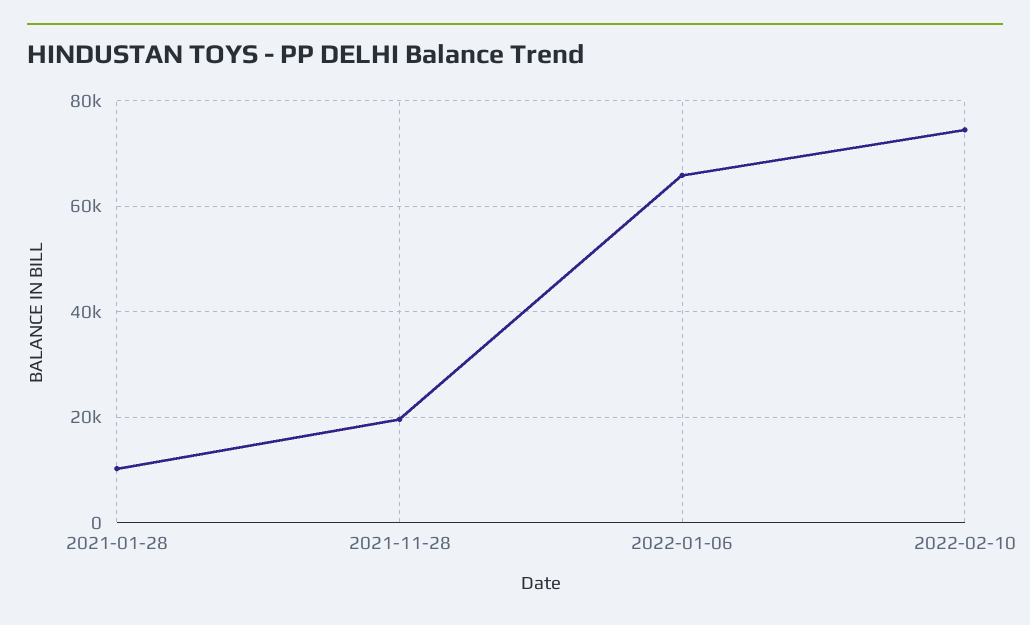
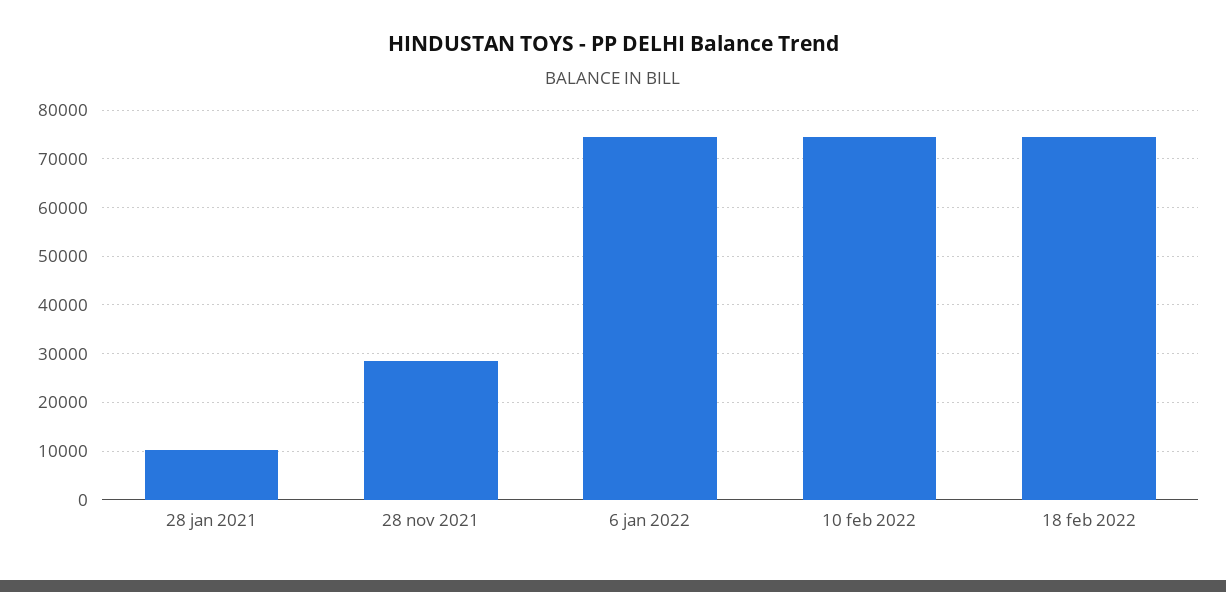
2021-11-28: 20000 -> 28000
2022-01-06: 66000 -> 74000
18 feb 2022: none -> 74000

